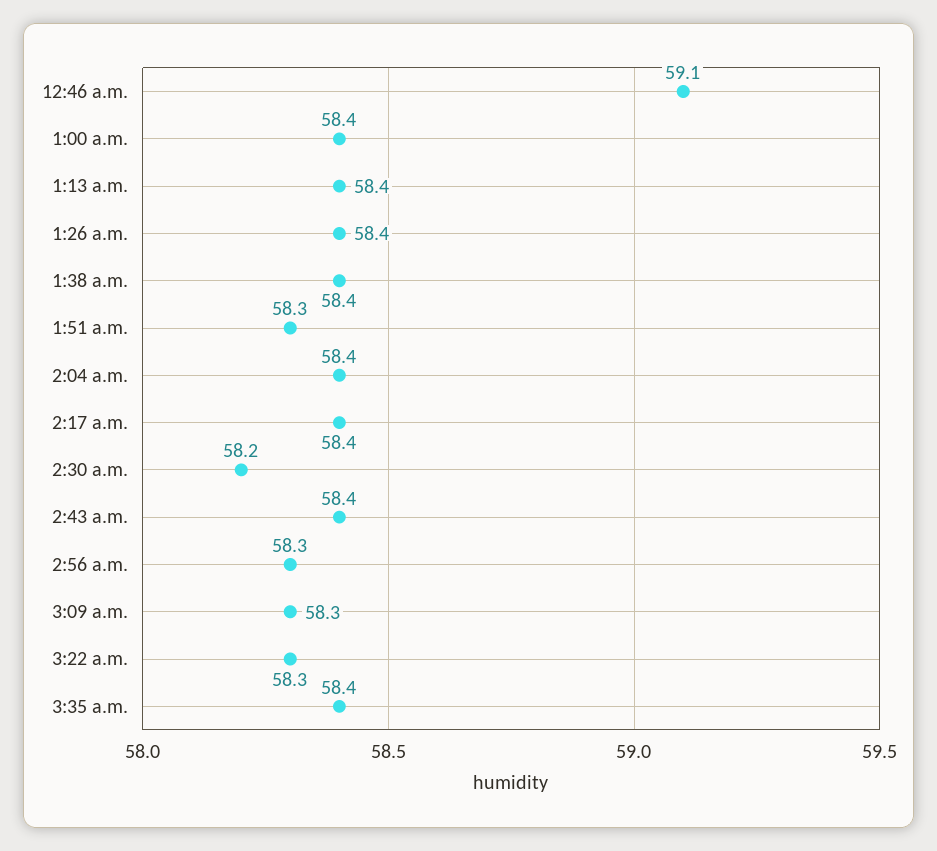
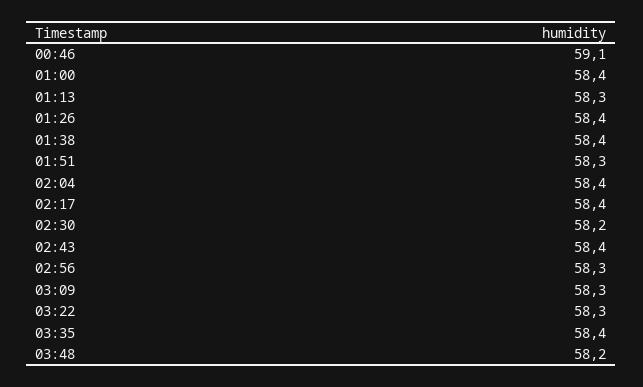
1:13 a.m.: 58.4 -> 58.3
03:48: none -> 58.2

